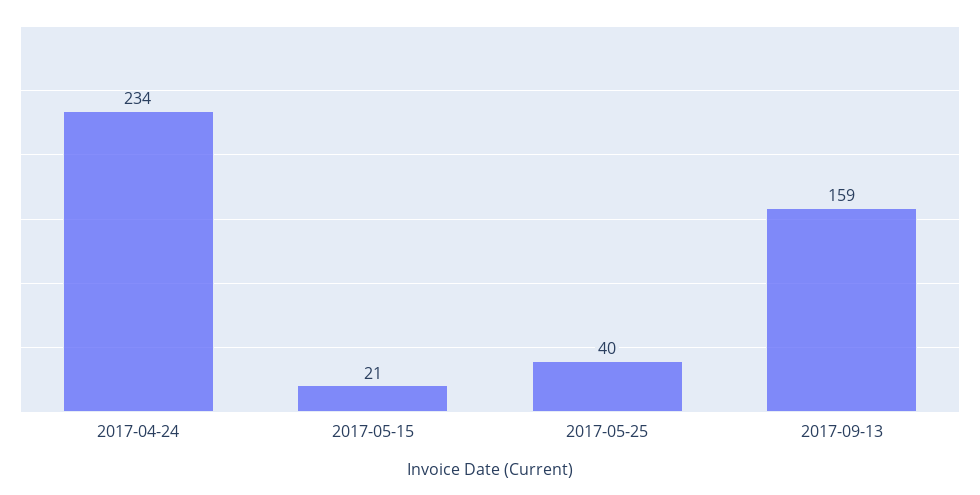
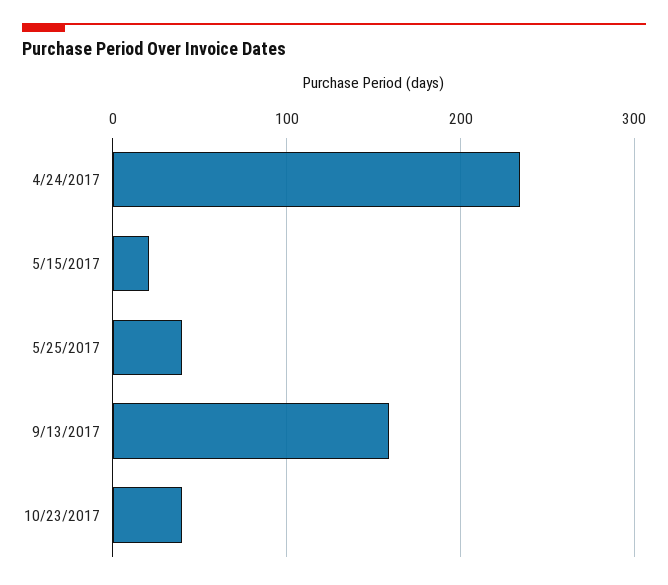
10/23/2017: none -> 40

